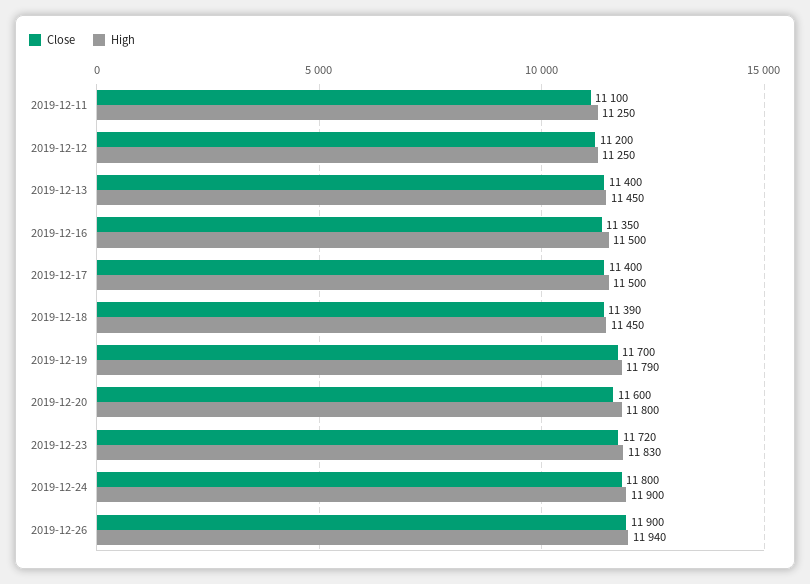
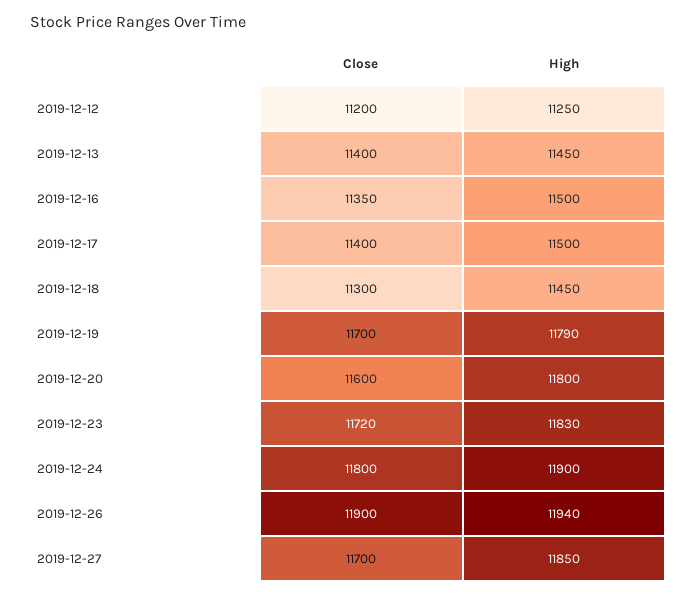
Close, 2019-12-11: 11100 -> none
High, 2019-12-11: 11250 -> none
Close, 2019-12-18: 11390 -> 11300
Close, 2019-12-27: none -> 11700
High, 2019-12-27: none -> 11850

